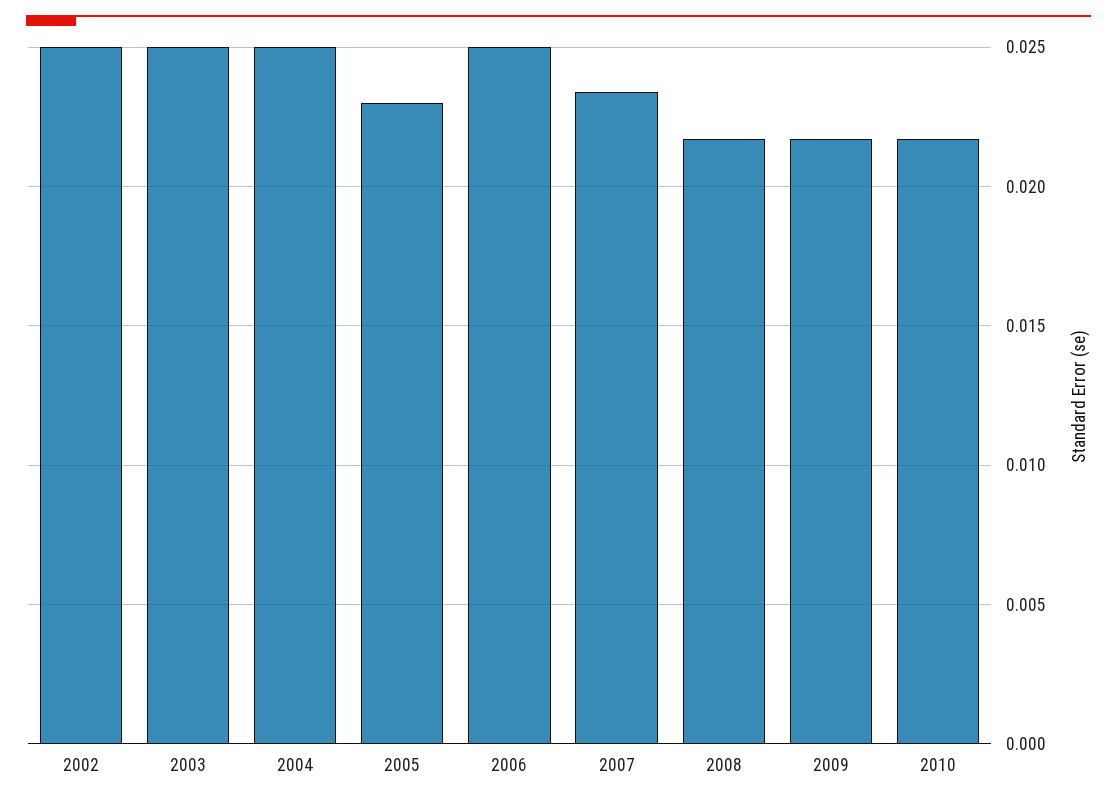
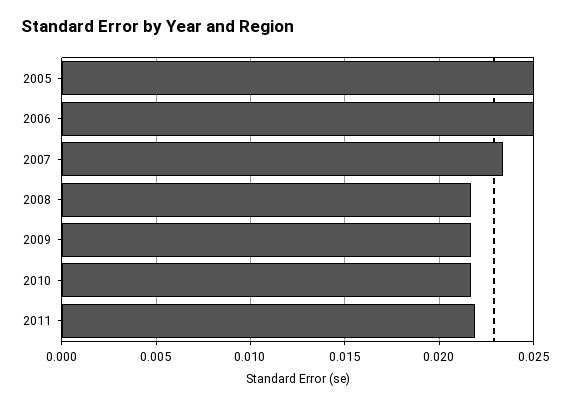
2002: 0.025 -> none
2003: 0.025 -> none
2004: 0.025 -> none
2005: 0.023 -> 0.025
2011: none -> 0.022

